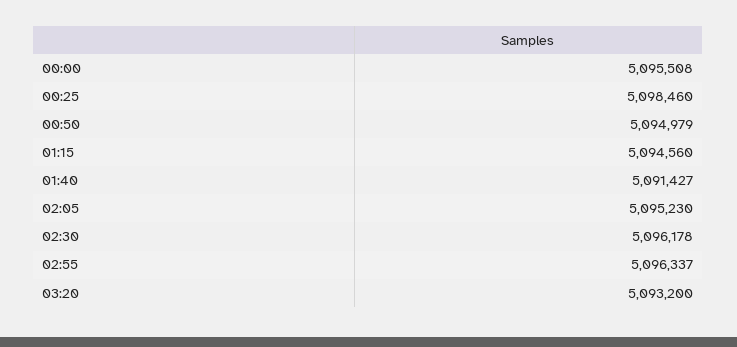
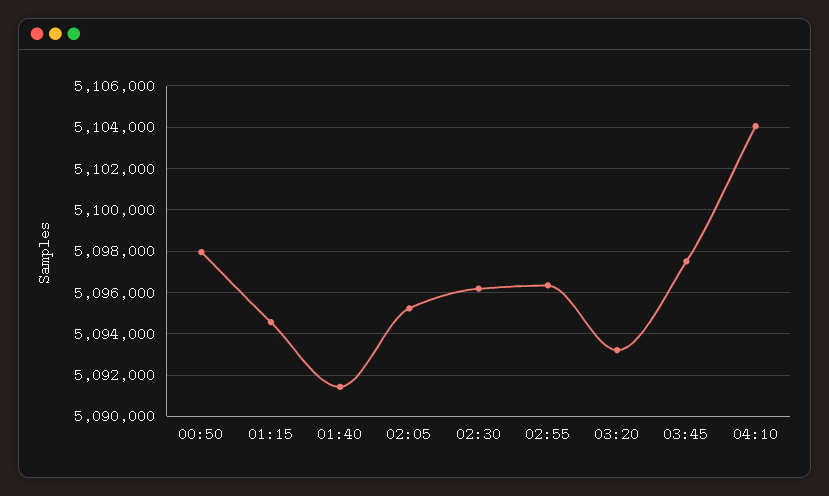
00:00: 5095508 -> none
00:25: 5098460 -> none
00:50: 5094979 -> 5098000
03:45: none -> 5097500
04:10: none -> 5104000

